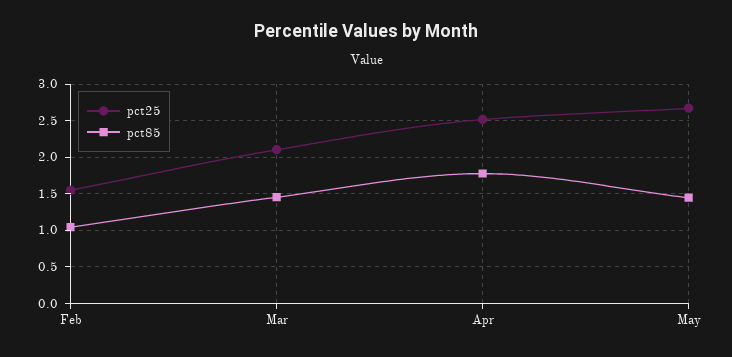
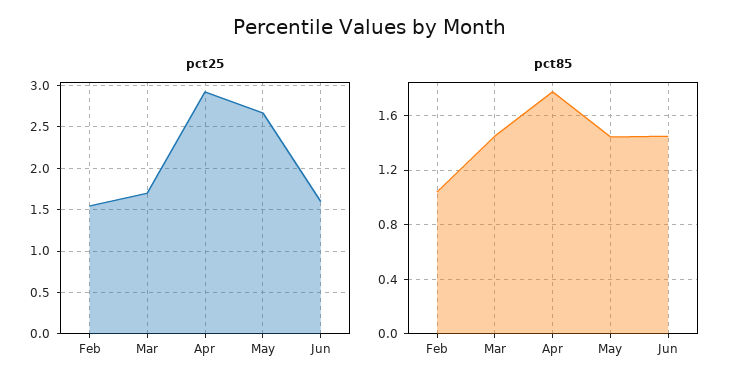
pct25, Mar: 2.1 -> 1.7
pct25, Apr: 2.5 -> 2.9
pct25, Jun: none -> 1.6
pct85, Jun: none -> 1.45

